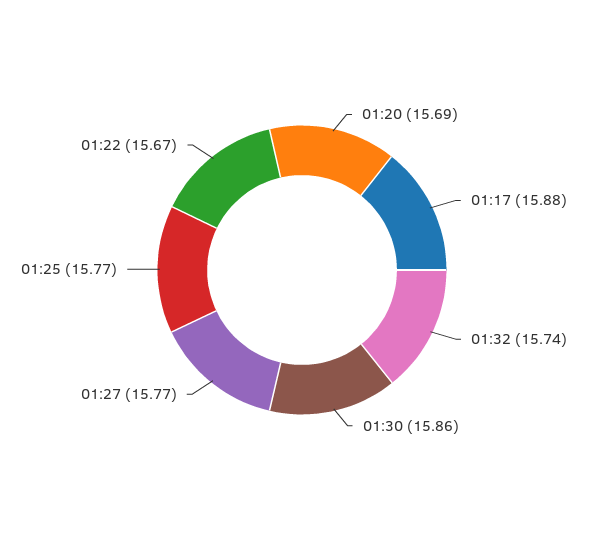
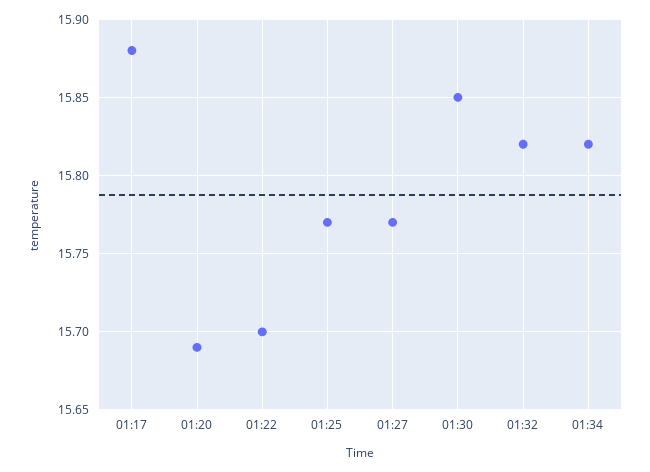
01:32: 15.74 -> 15.82
01:30: 15.86 -> 15.85
01:22: 15.67 -> 15.7
01:34: none -> 15.82

